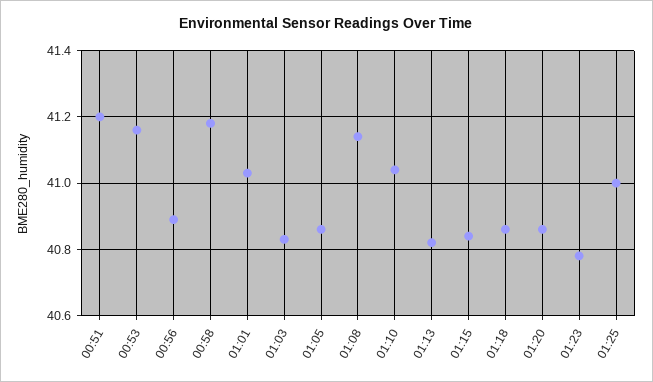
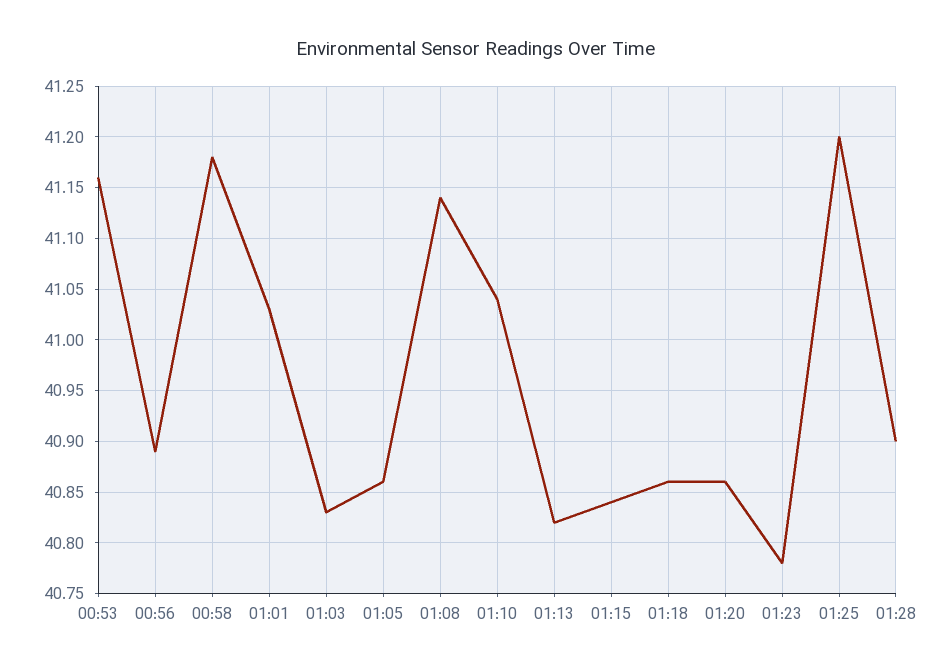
00:51: 41.2 -> none
01:25: 41 -> 41.2
01:28: none -> 40.9

